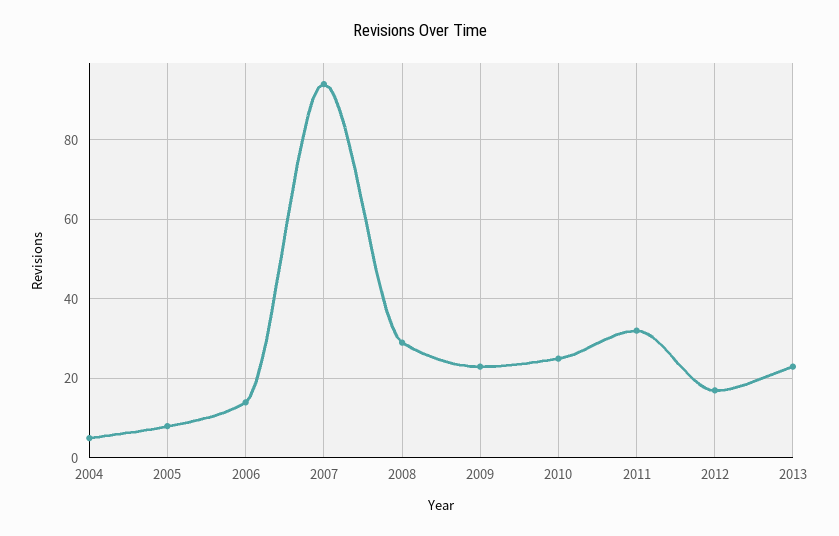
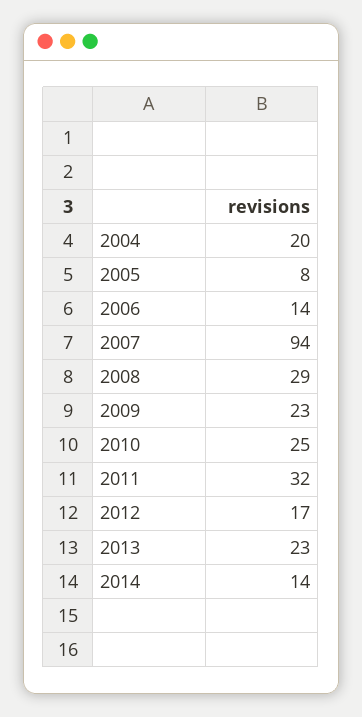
2004: 5 -> 20
2014: none -> 14

